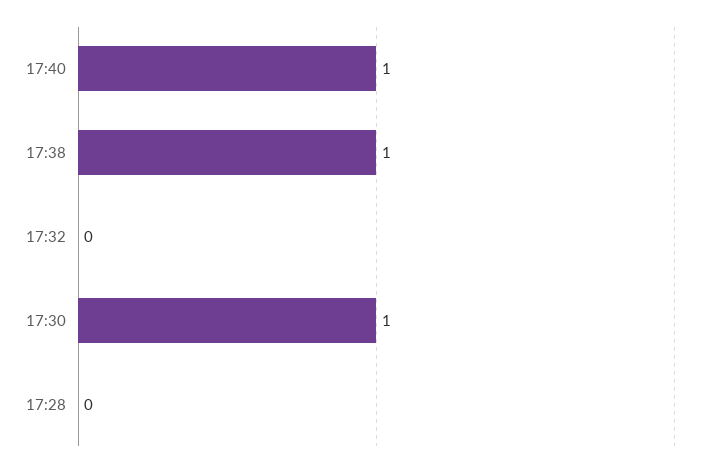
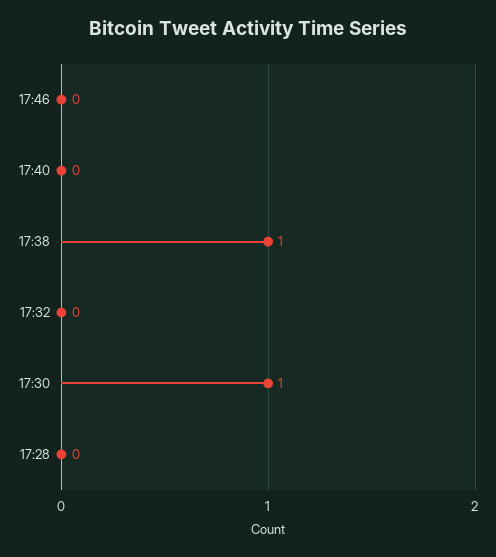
17:40: 1 -> 0
17:46: none -> 0

